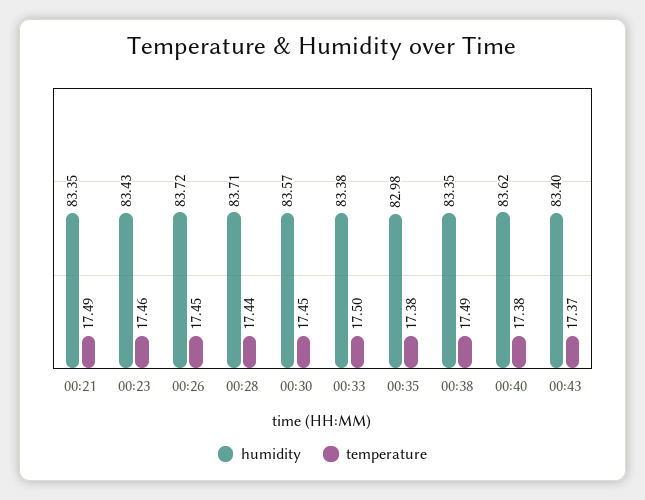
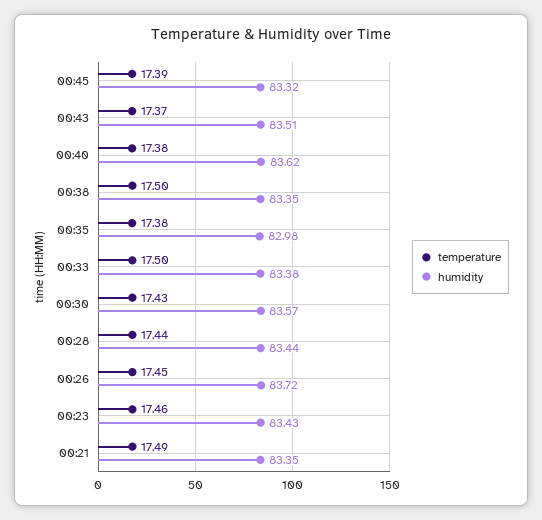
humidity, 00:28: 83.71 -> 83.44
temperature, 00:30: 17.45 -> 17.43
temperature, 00:38: 17.49 -> 17.5
humidity, 00:43: 83.4 -> 83.51
temperature, 00:45: none -> 17.39
humidity, 00:45: none -> 83.32

